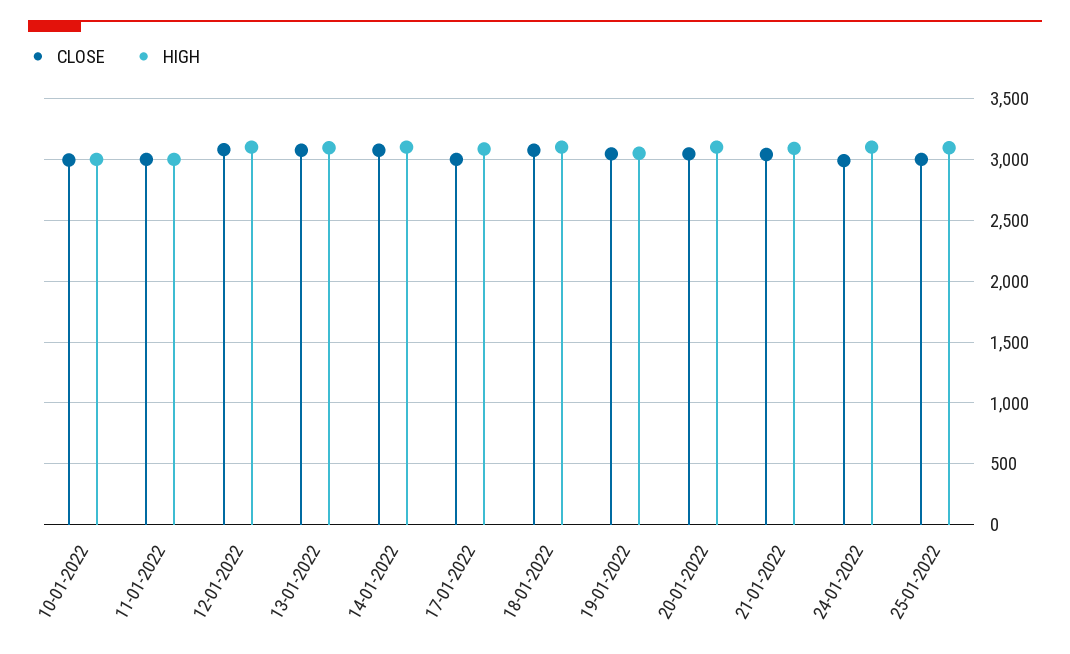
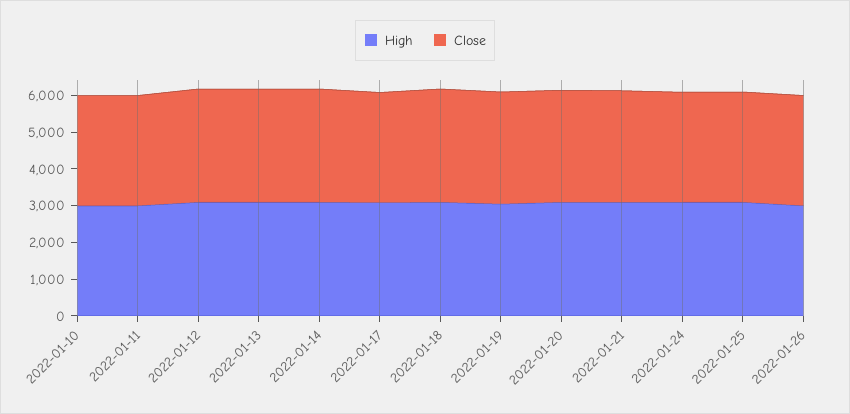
HIGH, 2022-01-26: none -> 3000
CLOSE, 2022-01-26: none -> 3000

